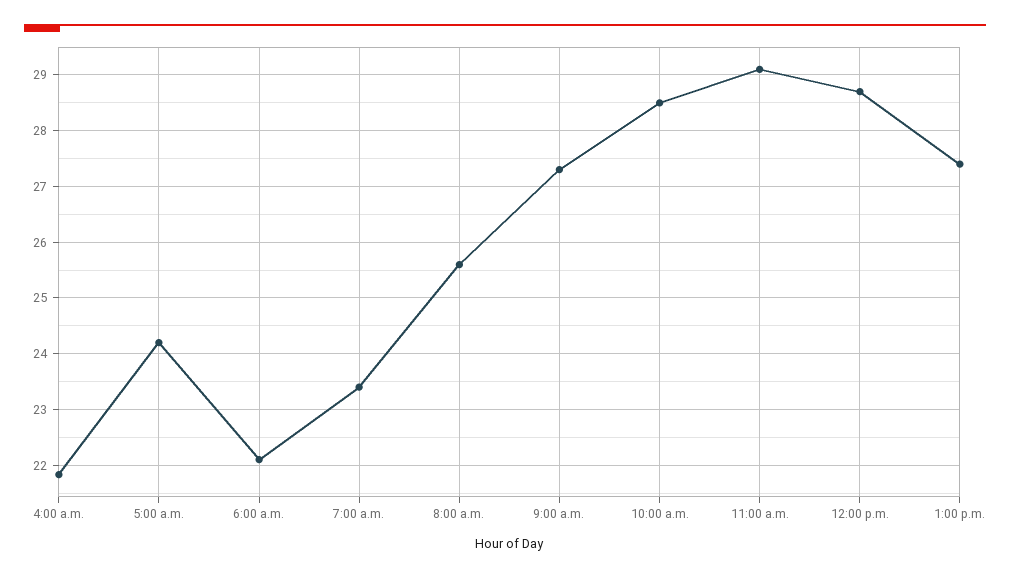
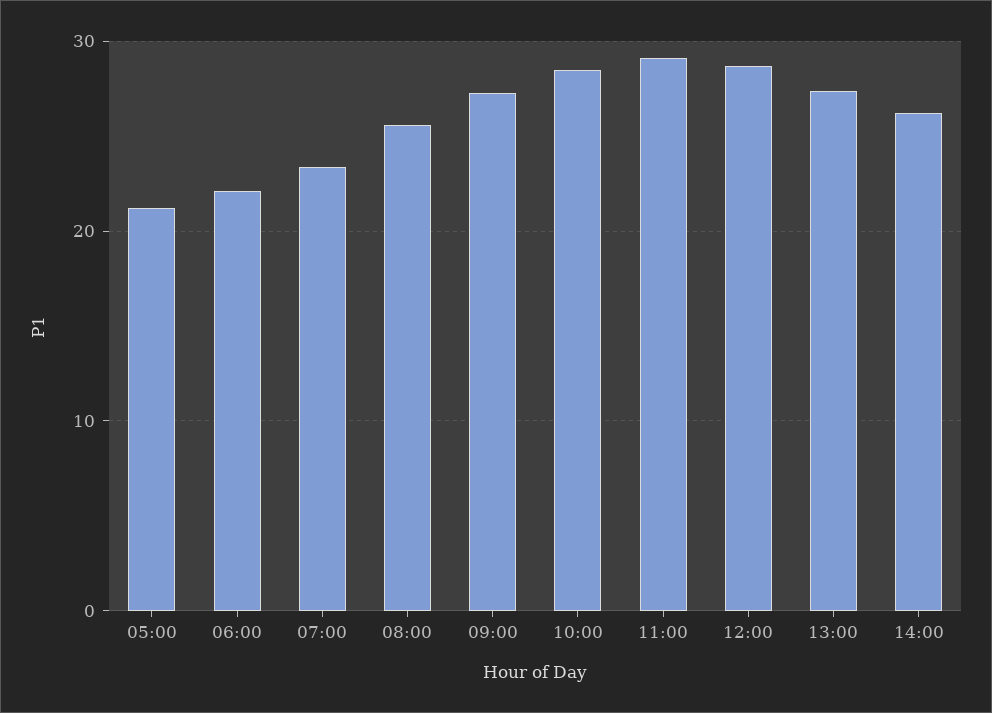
4:00 a.m.: 21.8 -> none
5:00 a.m.: 24.2 -> 21
14:00: none -> 26

